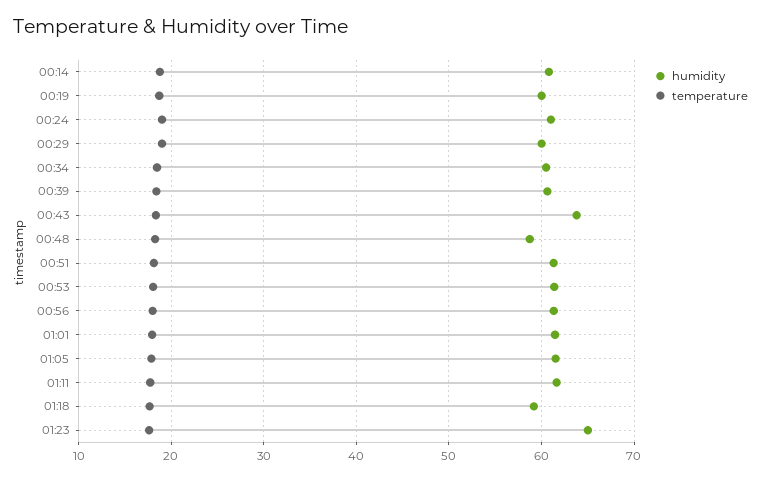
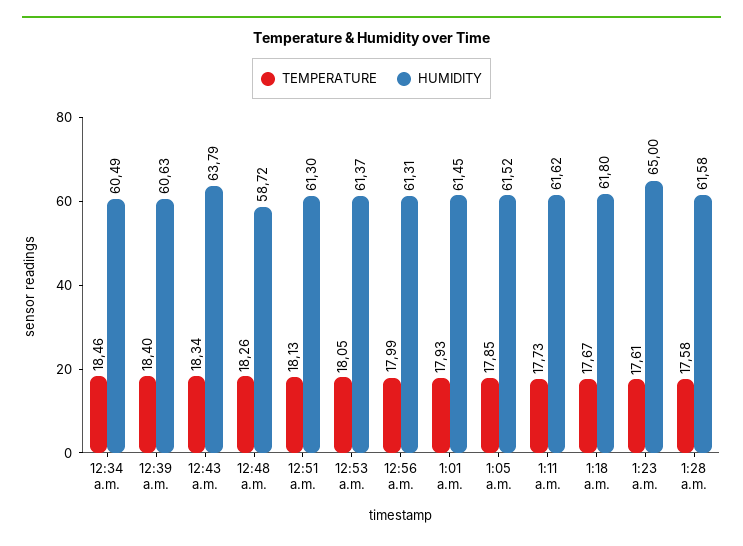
humidity, 00:14: 61 -> none
temperature, 00:14: 19 -> none
humidity, 00:19: 60 -> none
temperature, 00:19: 19 -> none
humidity, 00:24: 61 -> none
temperature, 00:24: 19 -> none
humidity, 00:29: 60 -> none
temperature, 00:29: 19 -> none
humidity, 01:18: 59 -> 61.8
temperature, 1:28 a.m.: none -> 17.58
humidity, 1:28 a.m.: none -> 61.58

